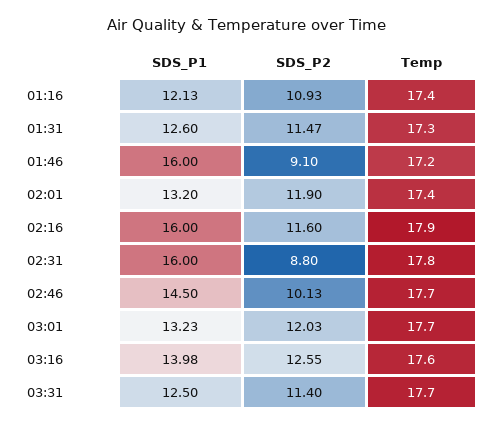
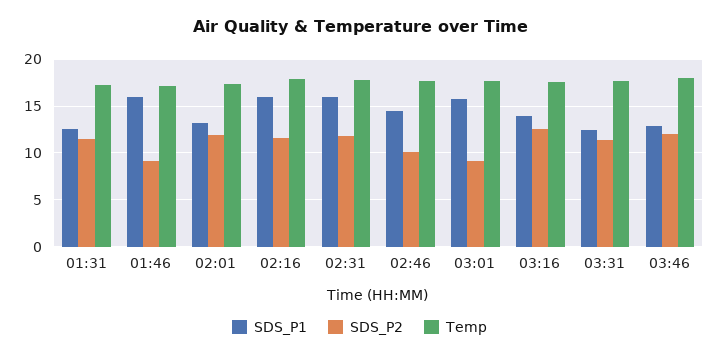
SDS_P1, 01:16: 12.13 -> none
SDS_P2, 01:16: 10.93 -> none
Temp, 01:16: 17.4 -> none
SDS_P2, 02:31: 8.8 -> 12
SDS_P1, 03:01: 13.23 -> 16
SDS_P2, 03:01: 12.03 -> 9
SDS_P1, 03:46: none -> 13
SDS_P2, 03:46: none -> 12
Temp, 03:46: none -> 18

